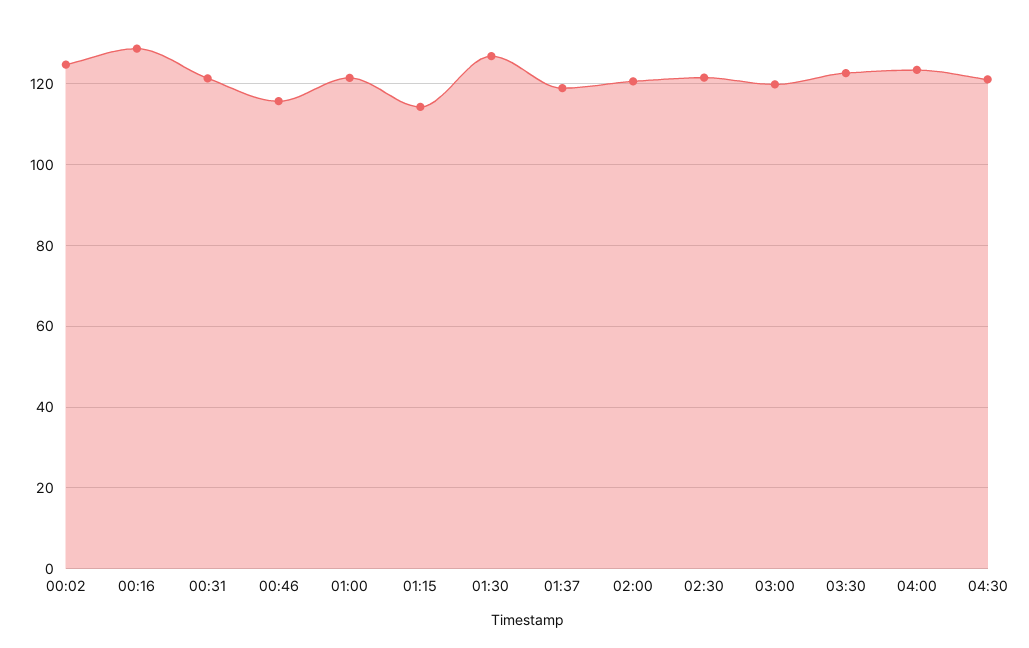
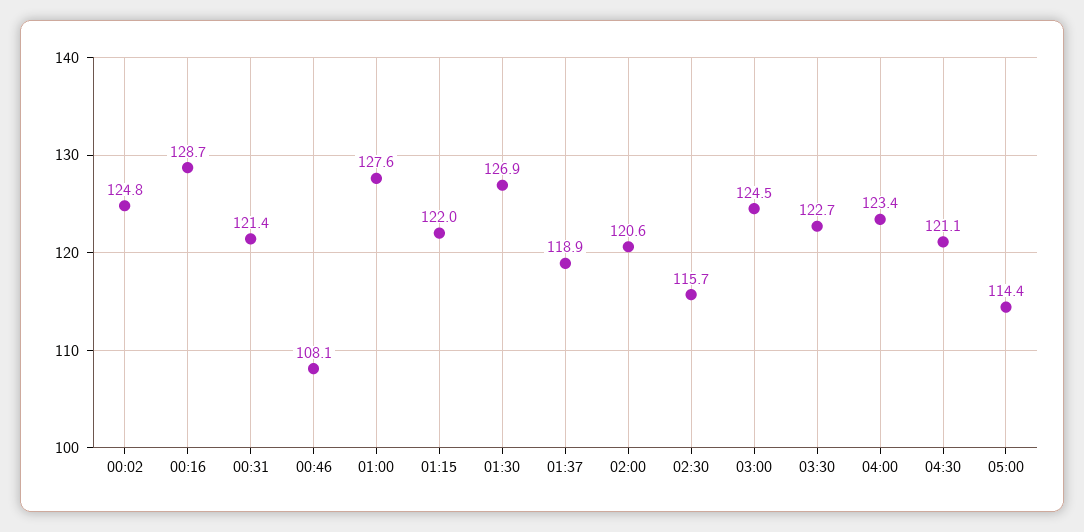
00:46: 116 -> 108.1
01:00: 122 -> 127.6
01:15: 114 -> 122
02:30: 122 -> 115.7
03:00: 120 -> 124.5
05:00: none -> 114.4

